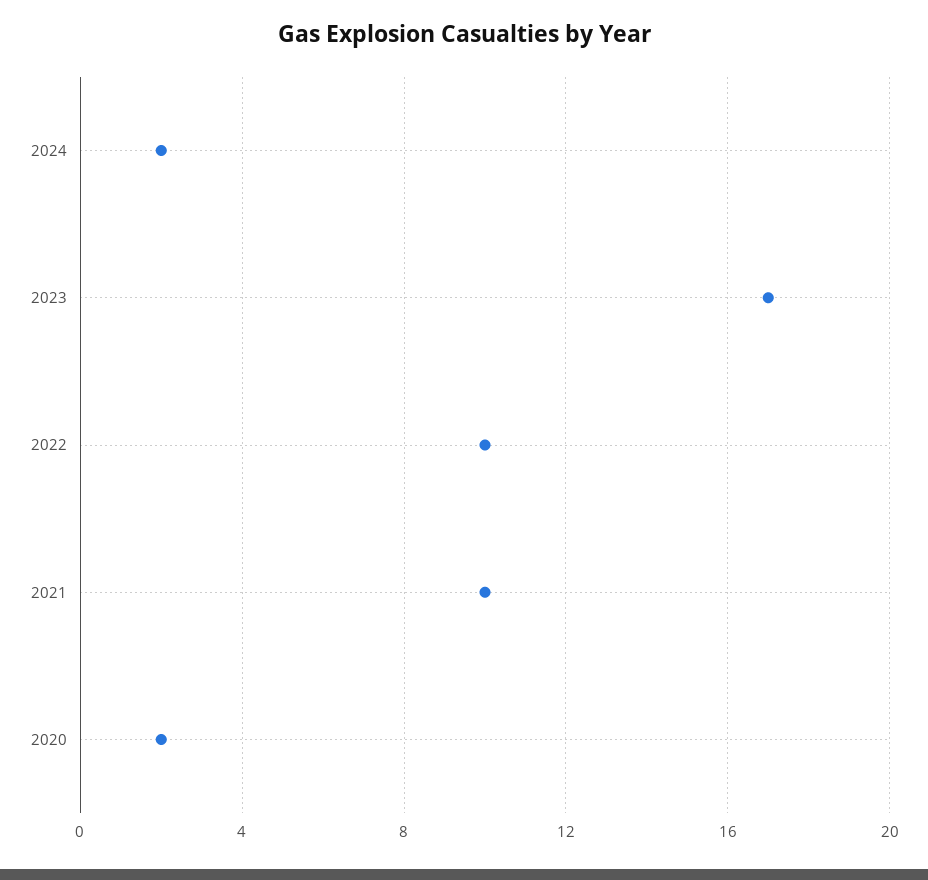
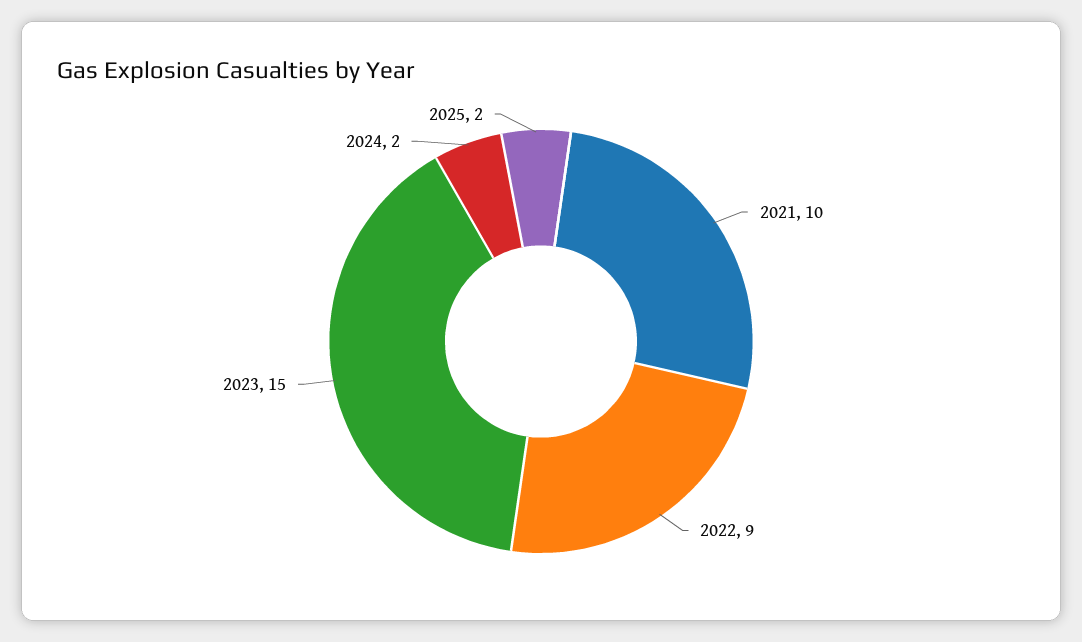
2023: 17 -> 15
2022: 10 -> 9
2020: 2 -> none
2025: none -> 2

